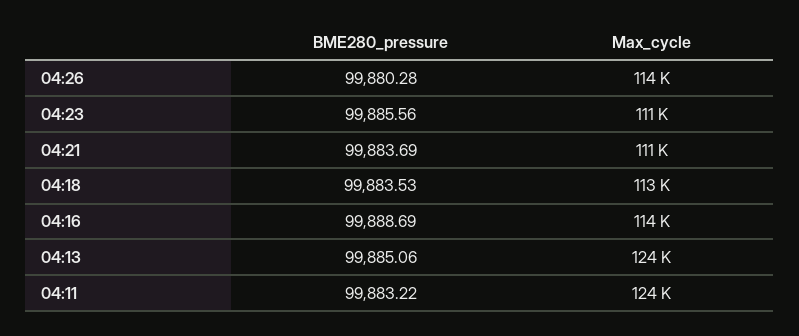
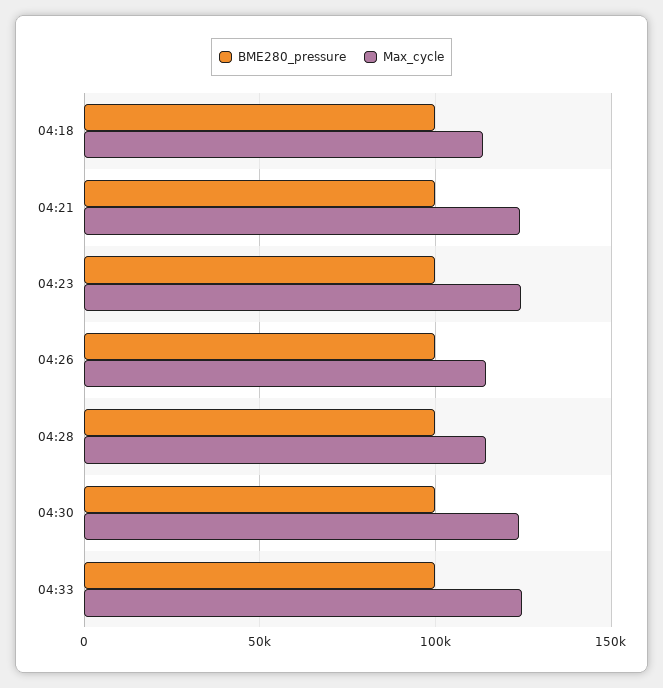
Max_cycle, 04:23: 111000 -> 125000
Max_cycle, 04:21: 111000 -> 125000
BME280_pressure, 04:16: 99888.69 -> none
Max_cycle, 04:16: 114000 -> none
BME280_pressure, 04:13: 99885.06 -> none
Max_cycle, 04:13: 124000 -> none
BME280_pressure, 04:11: 99883.22 -> none
Max_cycle, 04:11: 124000 -> none
BME280_pressure, 04:28: none -> 100000
Max_cycle, 04:28: none -> 115000
BME280_pressure, 04:30: none -> 100000
Max_cycle, 04:30: none -> 125000
BME280_pressure, 04:33: none -> 100000
Max_cycle, 04:33: none -> 125000

